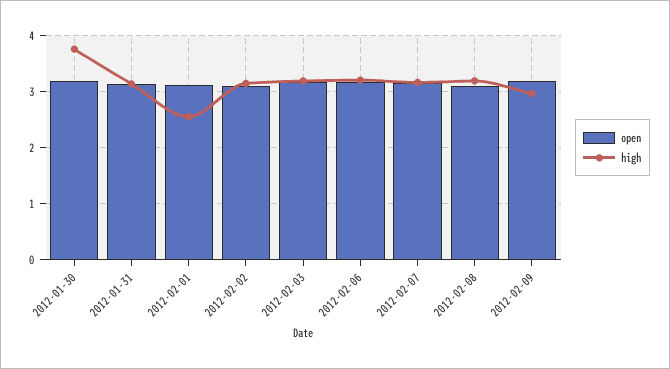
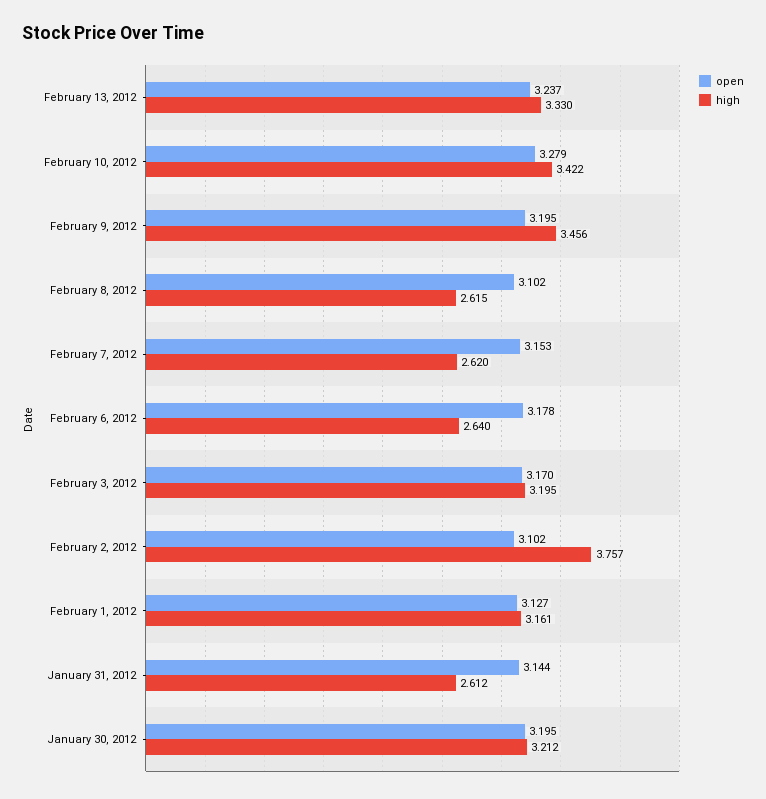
high, 2012-01-30: 3.8 -> 3.212
high, 2012-01-31: 3.2 -> 2.612
high, 2012-02-01: 2.6 -> 3.161
high, 2012-02-02: 3.2 -> 3.757
high, 2012-02-06: 3.2 -> 2.64
high, 2012-02-07: 3.2 -> 2.62
high, 2012-02-08: 3.2 -> 2.615
high, 2012-02-09: 3 -> 3.456
open, February 13, 2012: none -> 3.237
high, February 13, 2012: none -> 3.33
open, February 10, 2012: none -> 3.279
high, February 10, 2012: none -> 3.422

